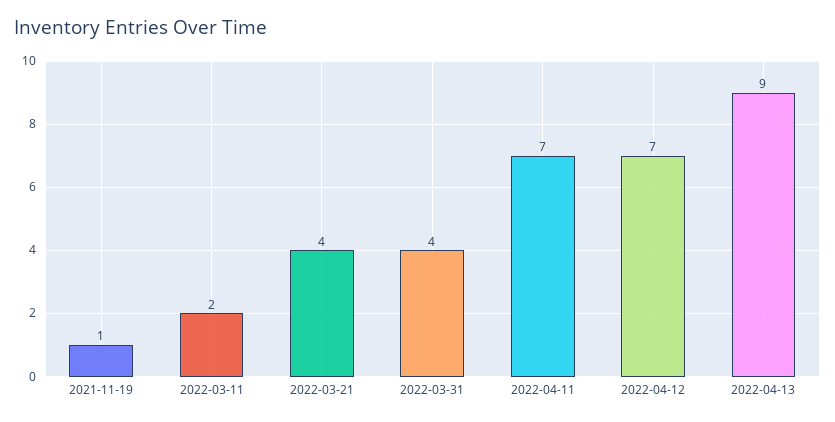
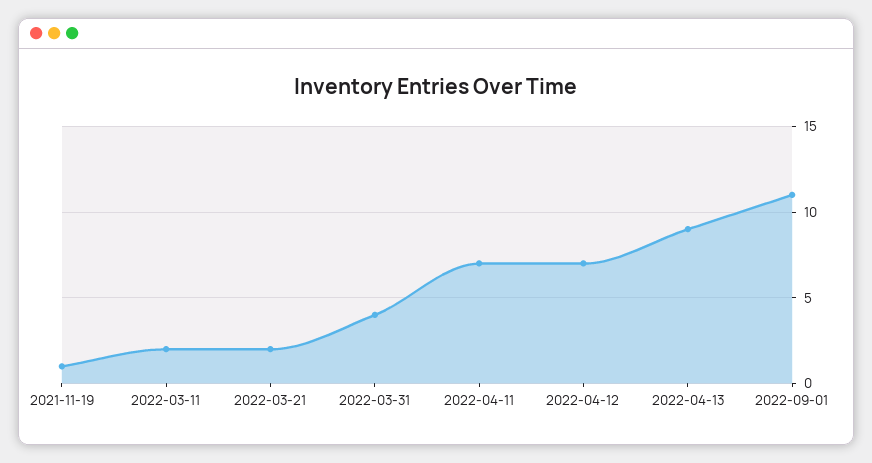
2022-03-21: 4 -> 2
2022-09-01: none -> 11

